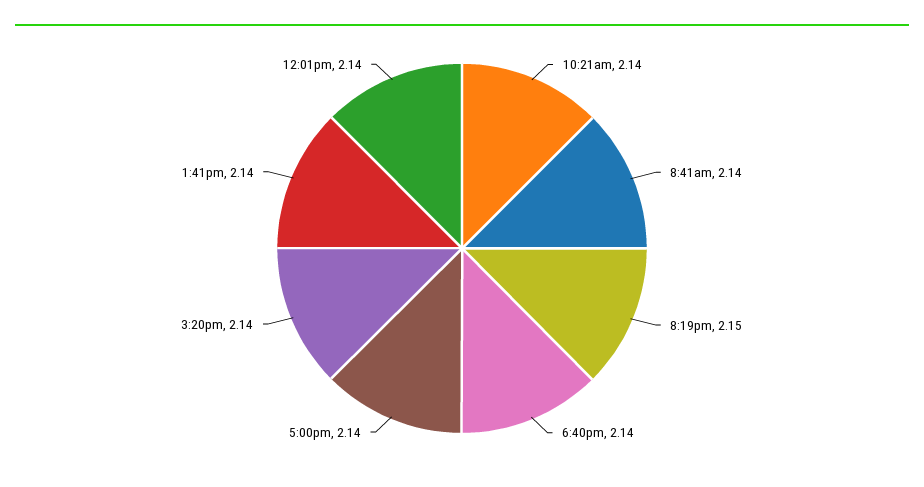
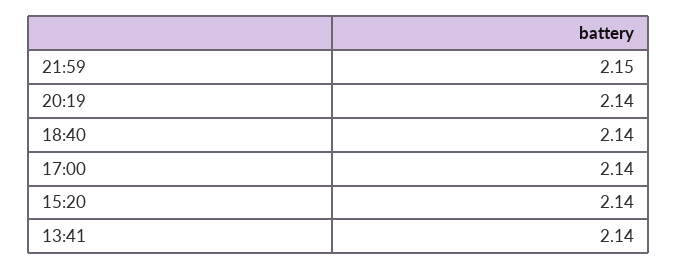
10:21am: 2.14 -> none
8:41am: 2.14 -> none
8:19pm: 2.15 -> 2.14
12:01pm: 2.14 -> none
21:59: none -> 2.15

